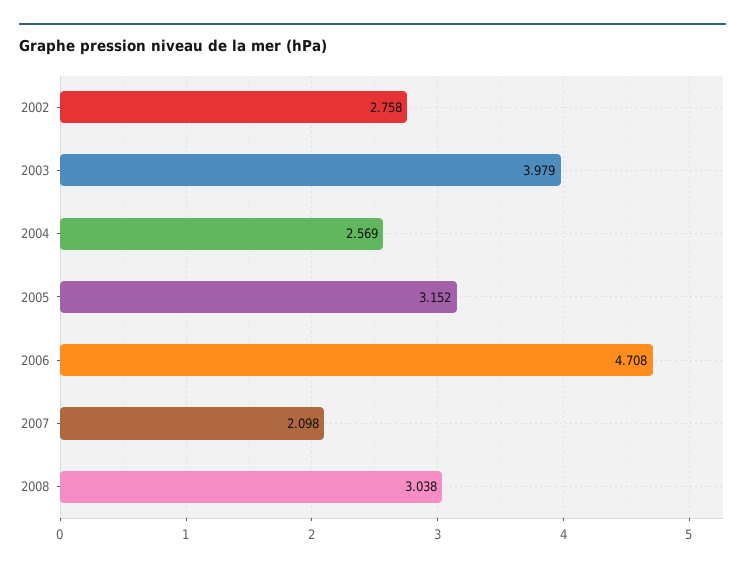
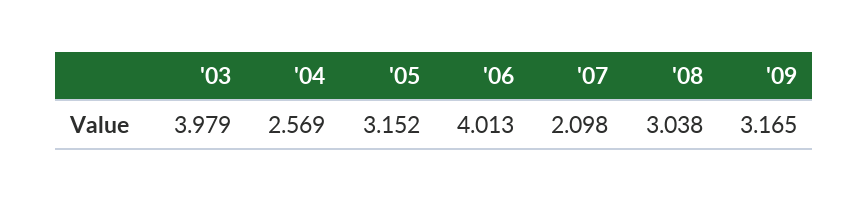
2002: 2.758 -> none
2006: 4.708 -> 4.013
'09: none -> 3.165

